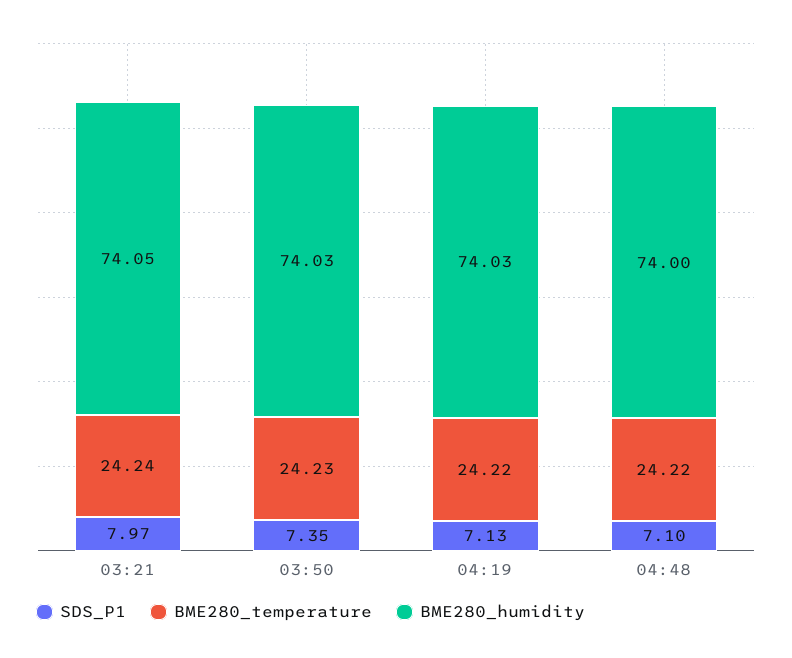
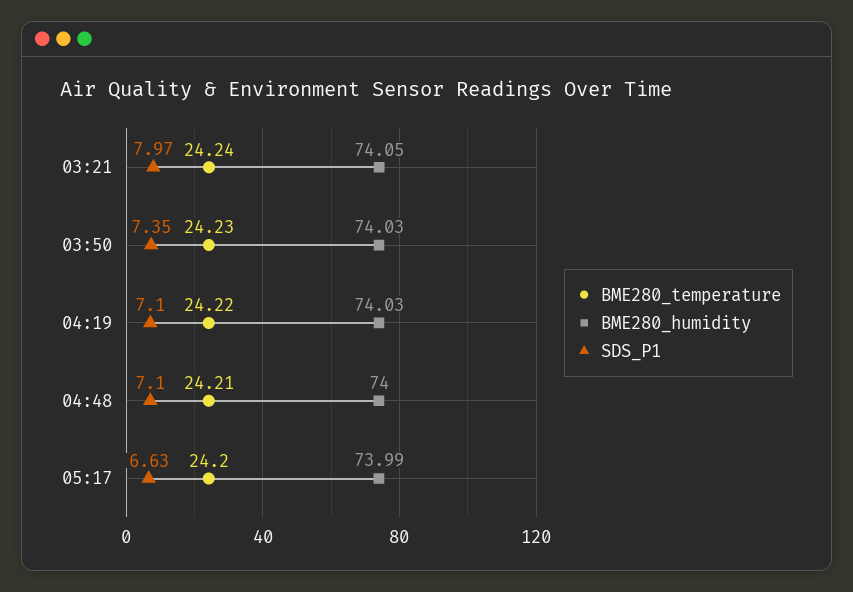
SDS_P1, 04:19: 7.13 -> 7.1
BME280_temperature, 04:48: 24.22 -> 24.21
BME280_temperature, 05:17: none -> 24.2
BME280_humidity, 05:17: none -> 73.99
SDS_P1, 05:17: none -> 6.63

